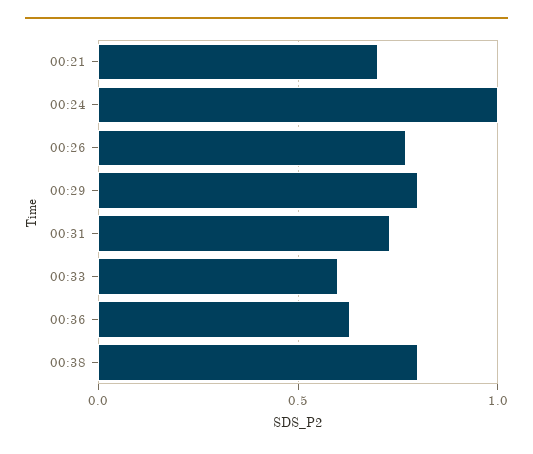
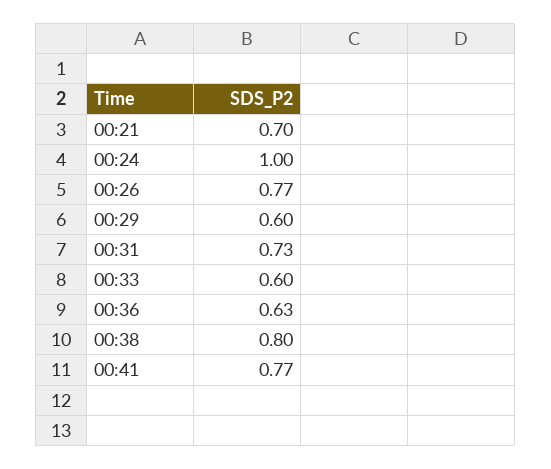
00:29: 0.8 -> 0.6
00:41: none -> 0.77

